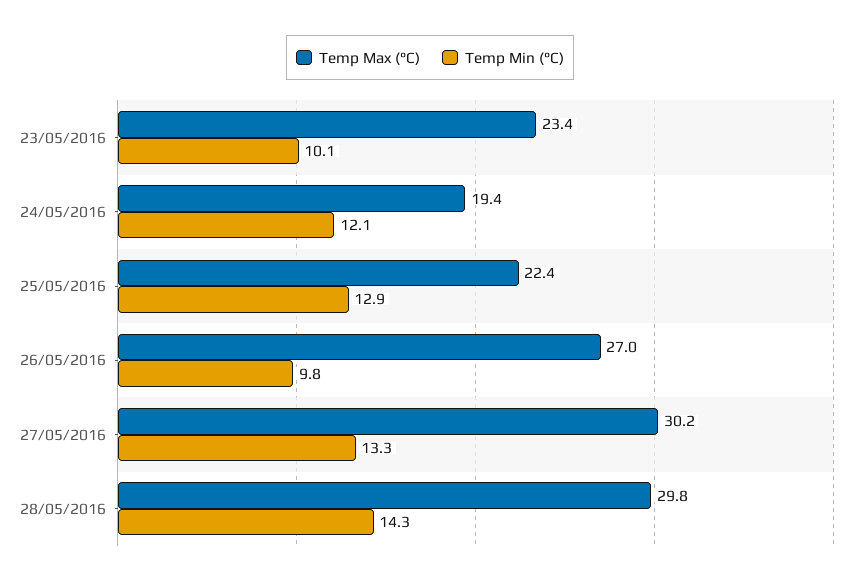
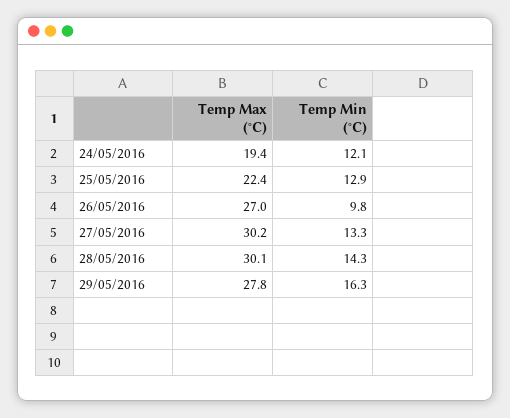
Temp Max (°C), 23/05/2016: 23.4 -> none
Temp Min (°C), 23/05/2016: 10.1 -> none
Temp Max (°C), 28/05/2016: 29.8 -> 30.1
Temp Max (°C), 29/05/2016: none -> 27.8
Temp Min (°C), 29/05/2016: none -> 16.3

